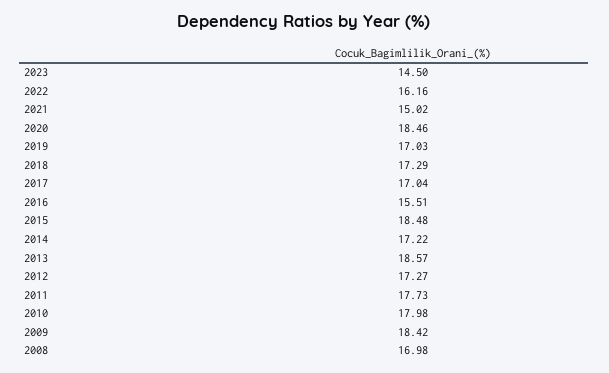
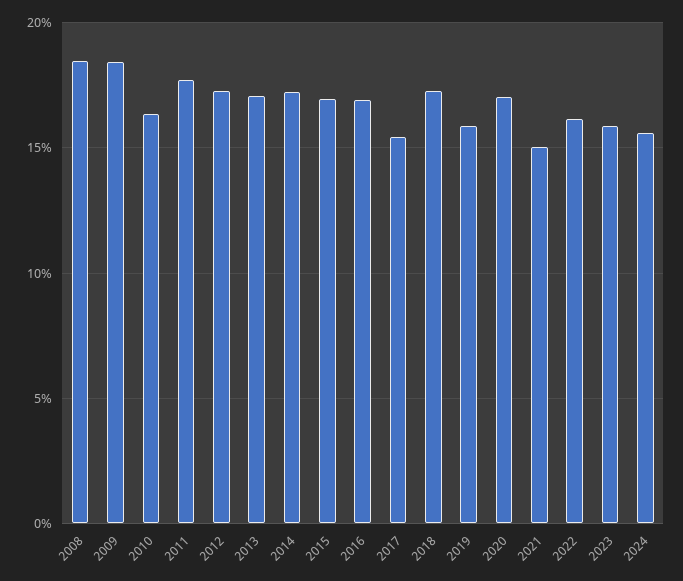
2023: 14.5 -> 16
2020: 18.46 -> 17
2019: 17.03 -> 16
2017: 17.04 -> 15.5
2016: 15.51 -> 17
2015: 18.48 -> 17
2013: 18.57 -> 17
2010: 17.98 -> 16.5
2008: 16.98 -> 18.5
2024: none -> 15.5

